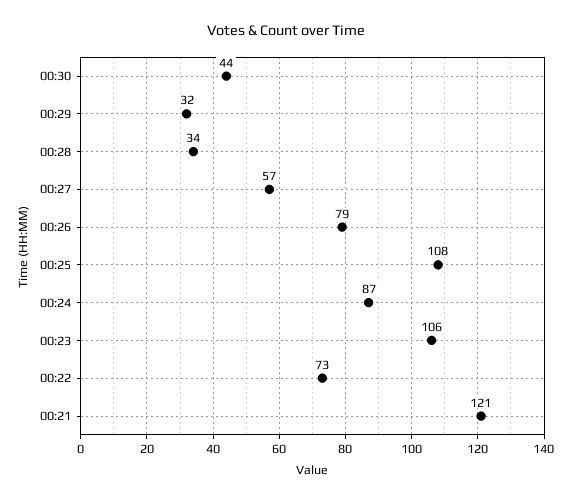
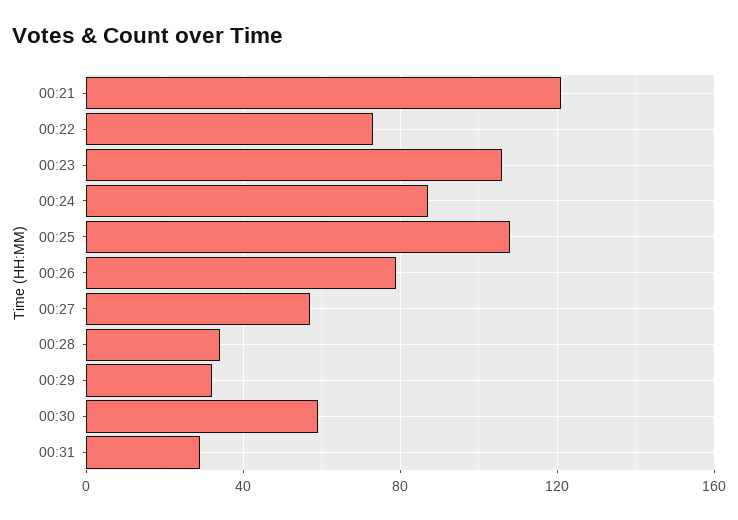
00:30: 44 -> 60
00:31: none -> 30

